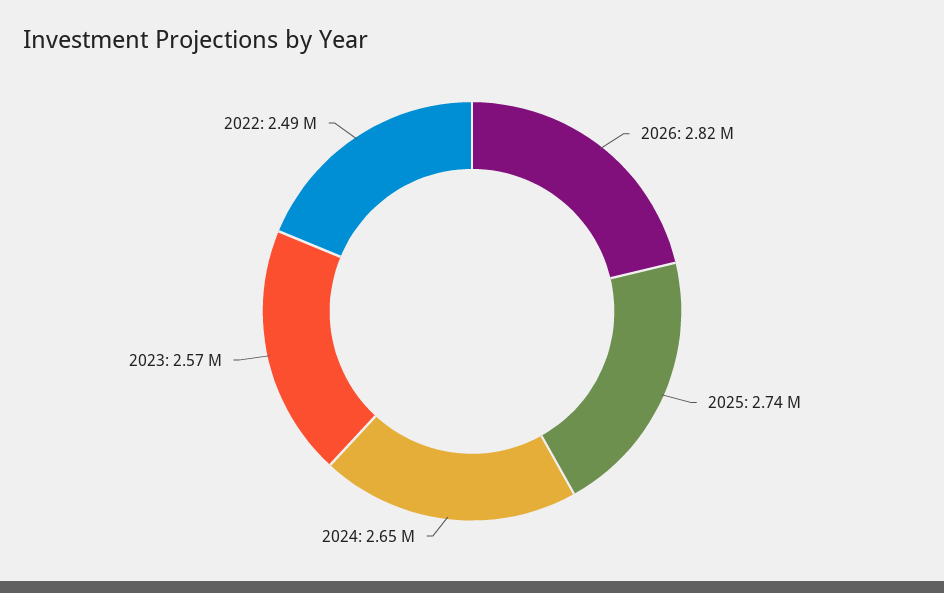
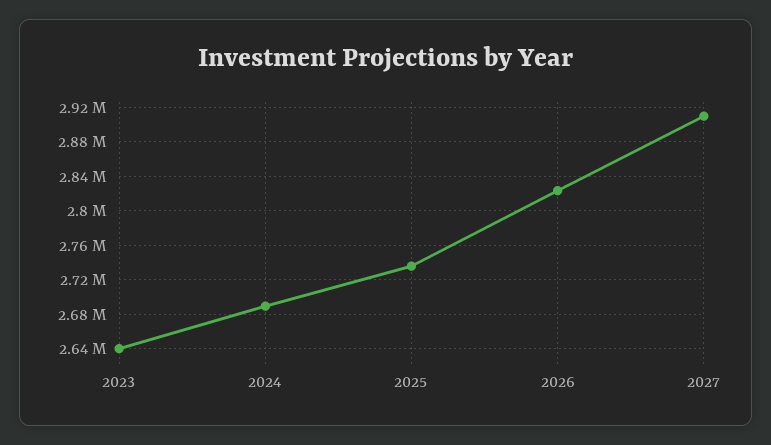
2024: 2650000 -> 2690000
2023: 2570000 -> 2640000
2022: 2490000 -> none
2027: none -> 2910000

